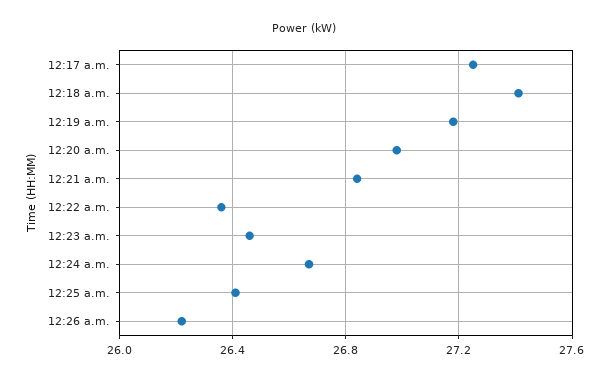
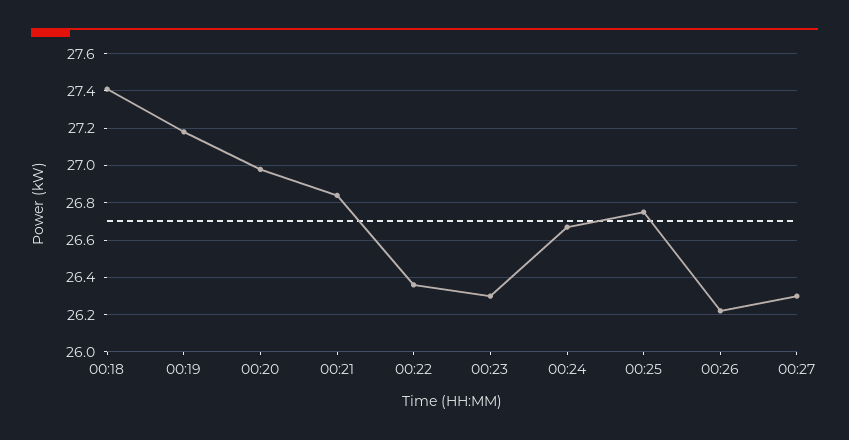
12:17 a.m.: 27.25 -> none
12:23 a.m.: 26.45 -> 26.3
12:25 a.m.: 26.4 -> 26.75
00:27: none -> 26.3

